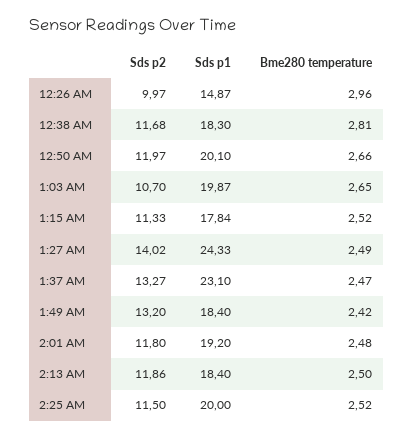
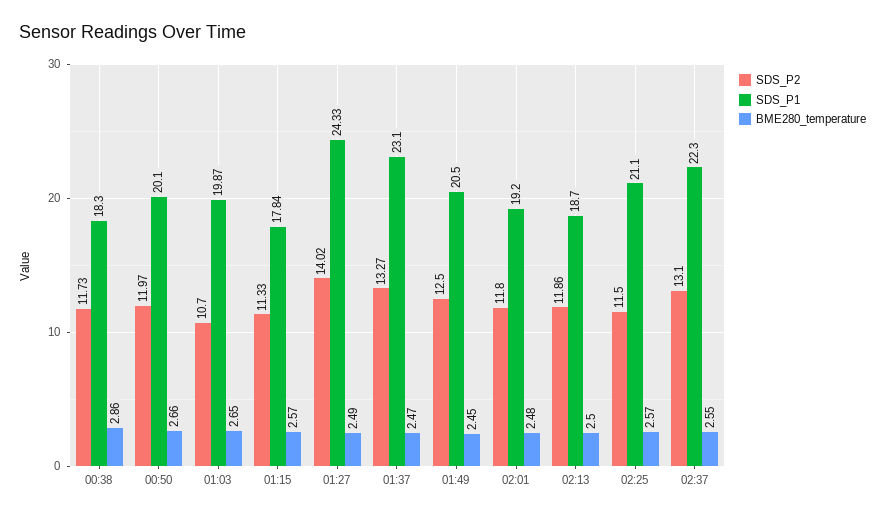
Sds p2, 12:26 AM: 9.97 -> none
Sds p1, 12:26 AM: 14.87 -> none
Bme280 temperature, 12:26 AM: 2.96 -> none
Sds p2, 12:38 AM: 11.68 -> 11.73
Bme280 temperature, 12:38 AM: 2.81 -> 2.86
Bme280 temperature, 1:15 AM: 2.52 -> 2.57
Sds p2, 1:49 AM: 13.2 -> 12.5
Sds p1, 1:49 AM: 18.4 -> 20.5
Bme280 temperature, 1:49 AM: 2.42 -> 2.45
Sds p1, 2:13 AM: 18.4 -> 18.7
Sds p1, 2:25 AM: 20 -> 21.1
Bme280 temperature, 2:25 AM: 2.52 -> 2.57
Sds p2, 02:37: none -> 13.1
Sds p1, 02:37: none -> 22.3
Bme280 temperature, 02:37: none -> 2.55

